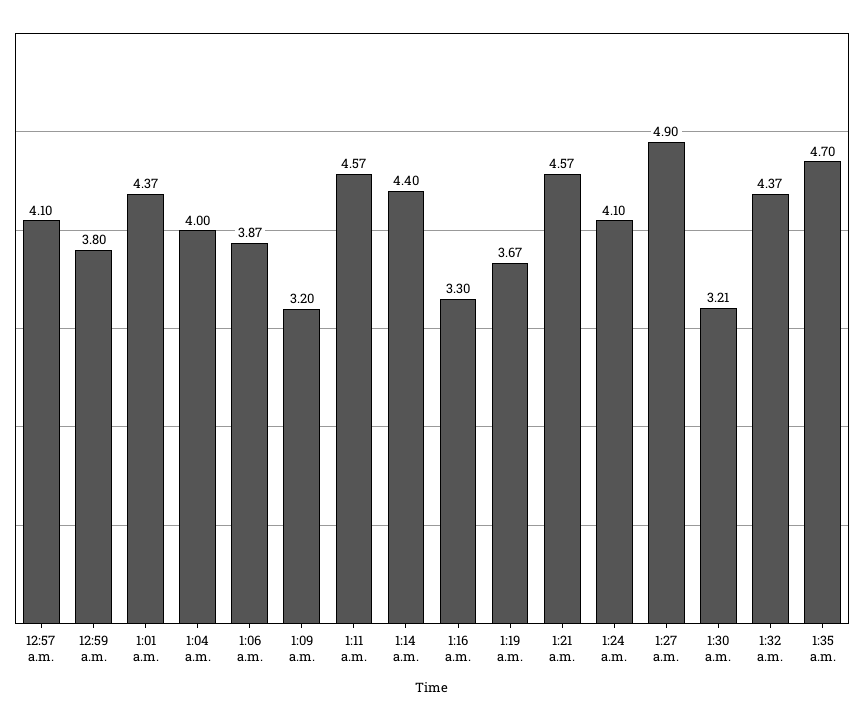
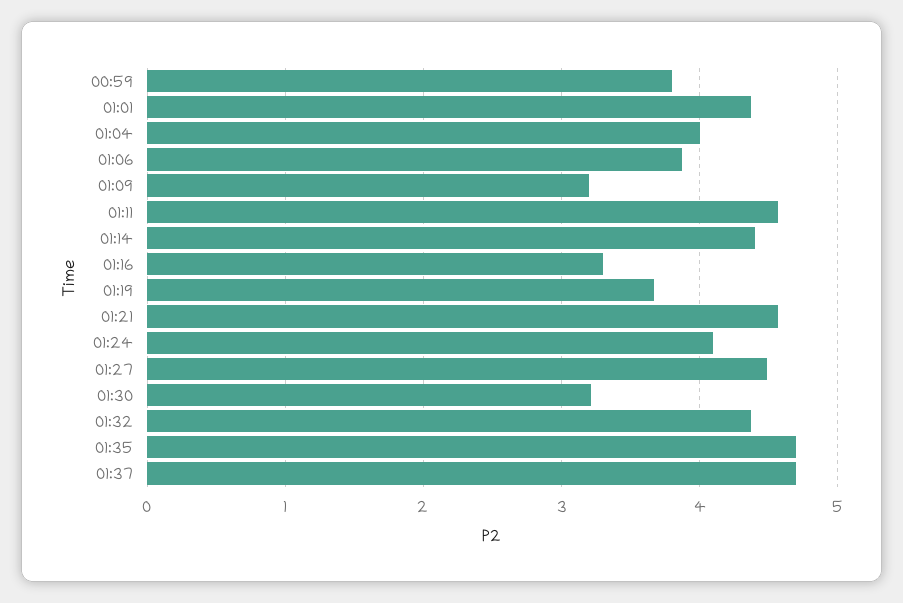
12:57 a.m.: 4.1 -> none
1:27 a.m.: 4.9 -> 4.5
01:37: none -> 4.7

